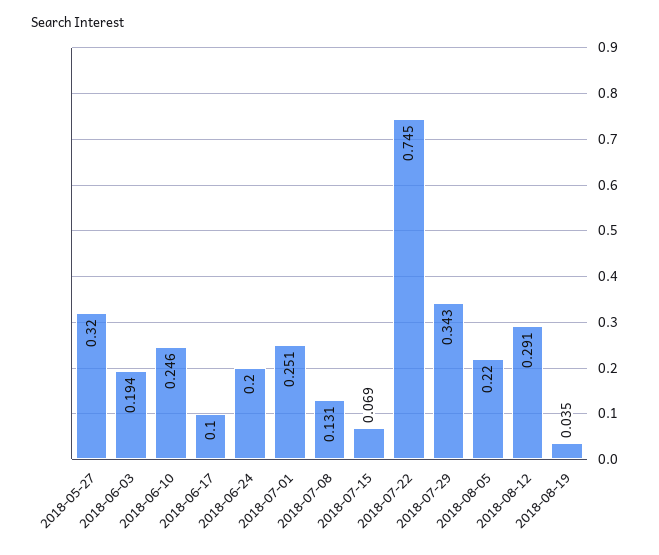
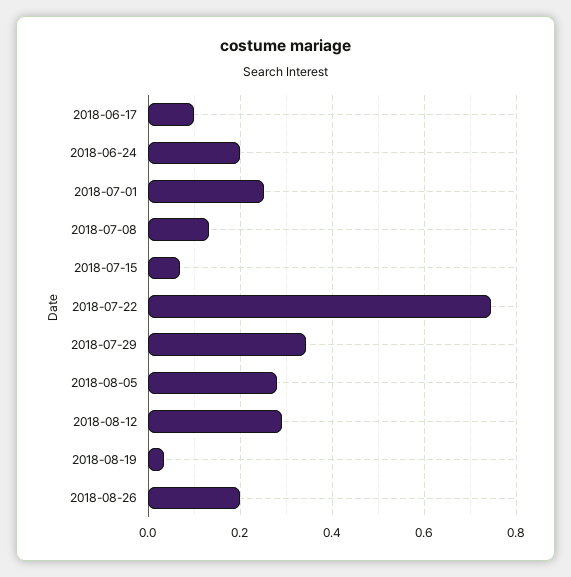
2018-05-27: 0.32 -> none
2018-06-03: 0.194 -> none
2018-06-10: 0.246 -> none
2018-08-05: 0.22 -> 0.28
2018-08-26: none -> 0.2

